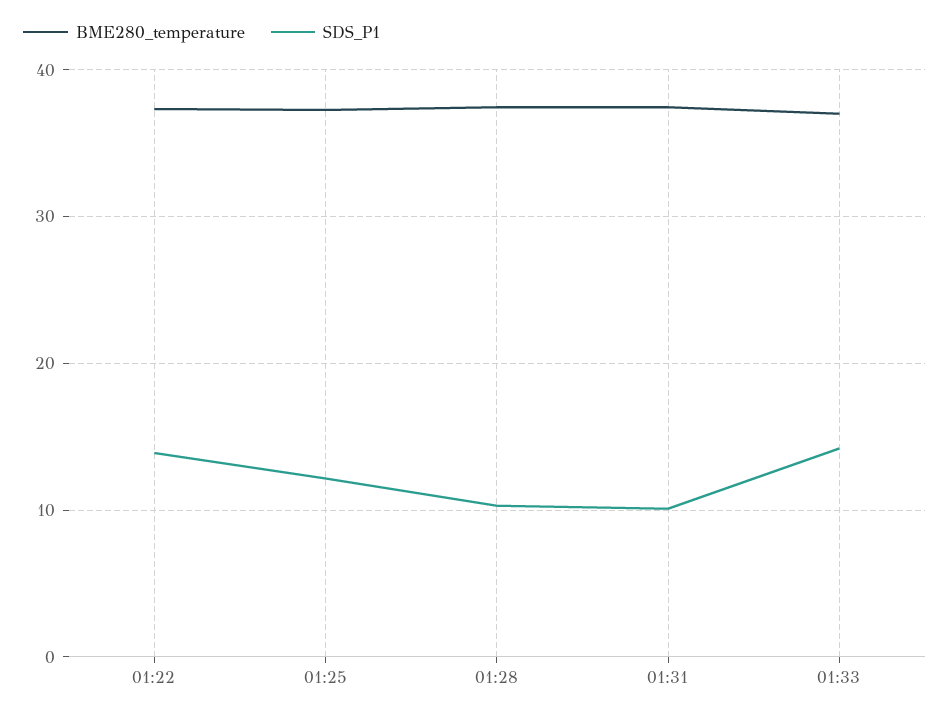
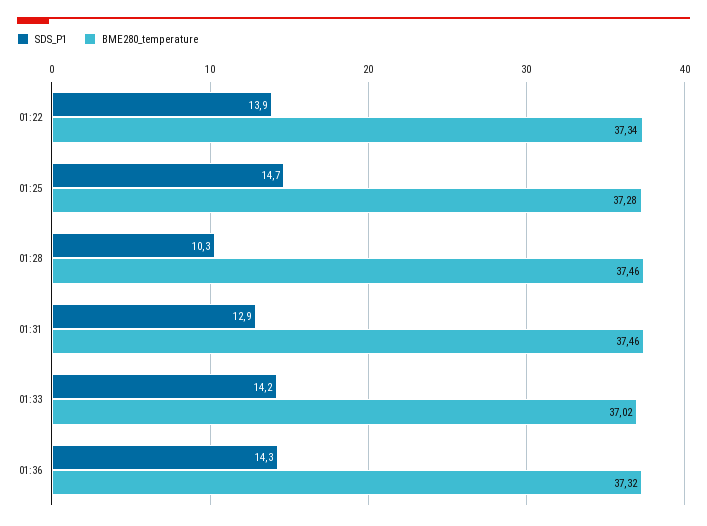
SDS_P1, 01:25: 12 -> 14.7
SDS_P1, 01:31: 10 -> 12.9
SDS_P1, 01:36: none -> 14.3
BME280_temperature, 01:36: none -> 37.32

